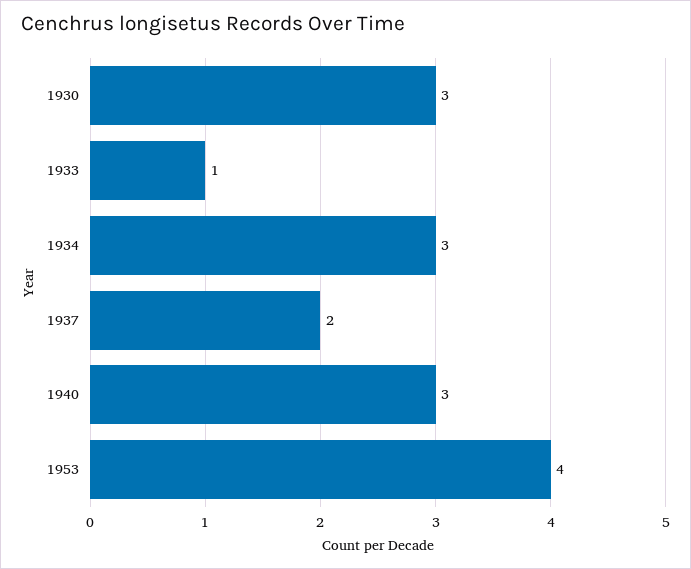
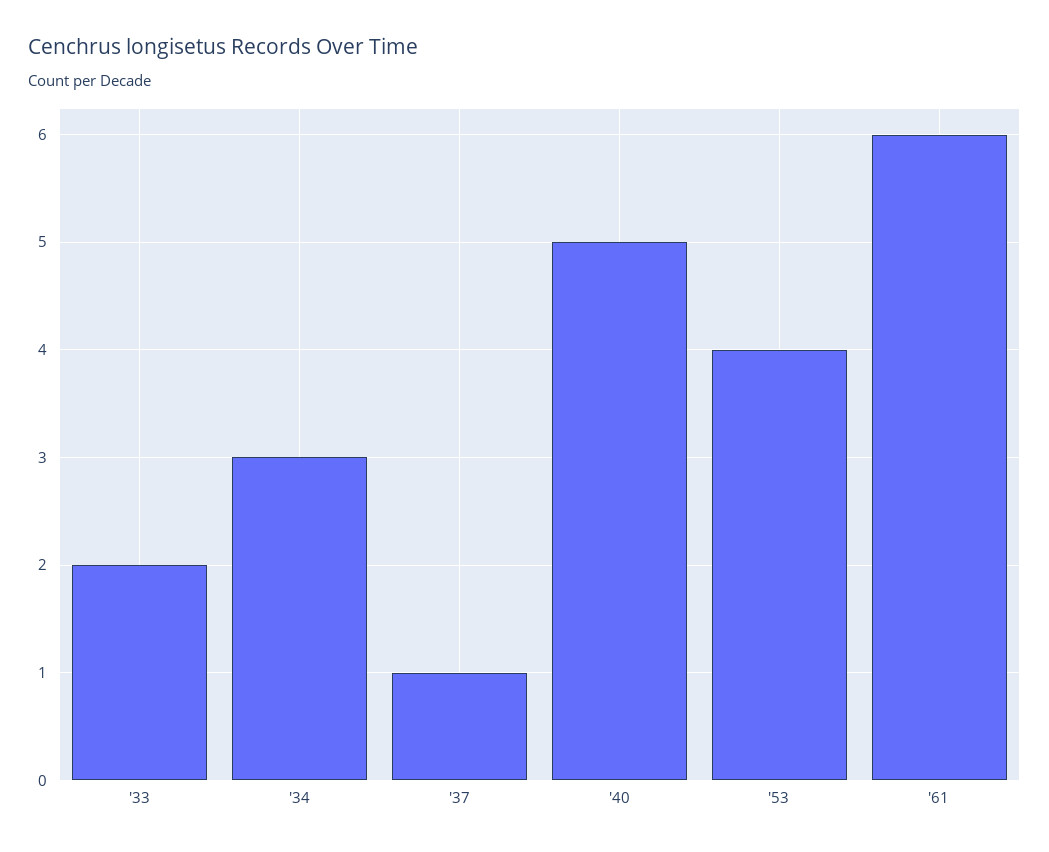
1930: 3 -> none
1933: 1 -> 2
1937: 2 -> 1
1940: 3 -> 5
'61: none -> 6

